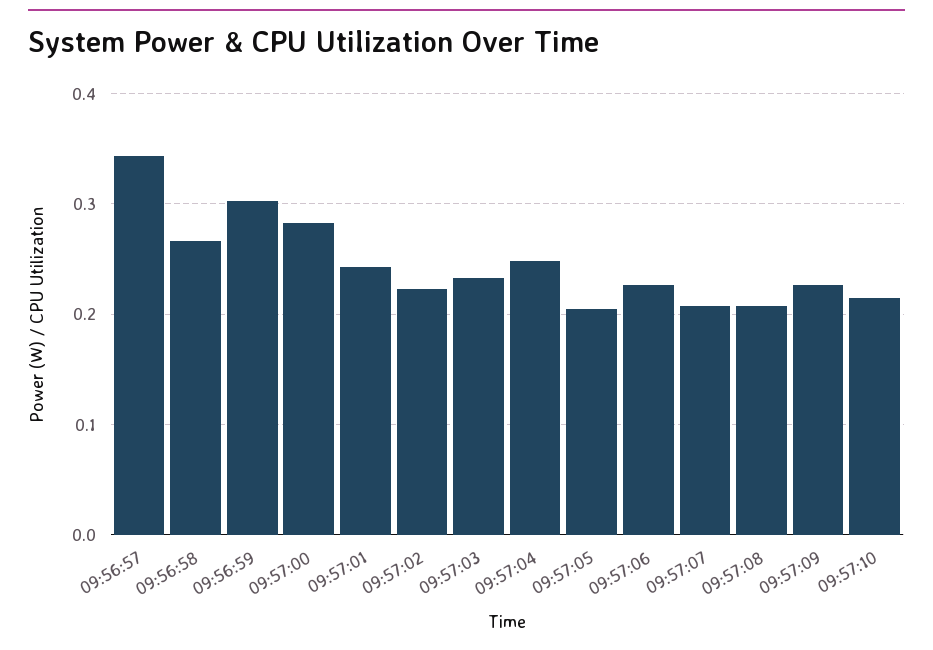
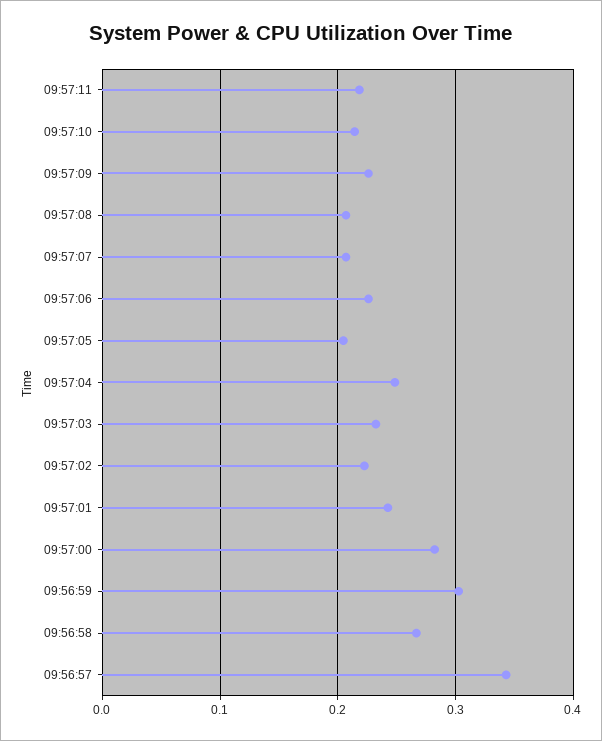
09:57:11: none -> 0.22

